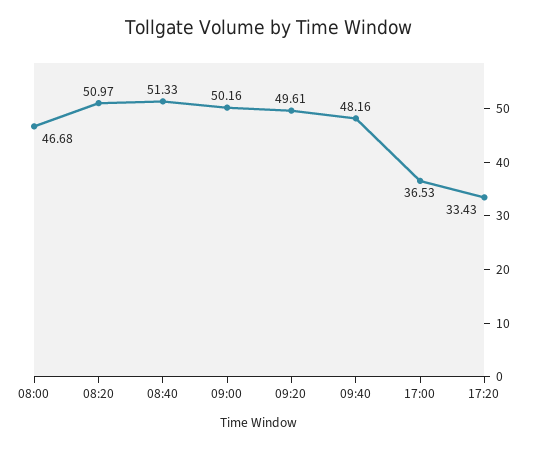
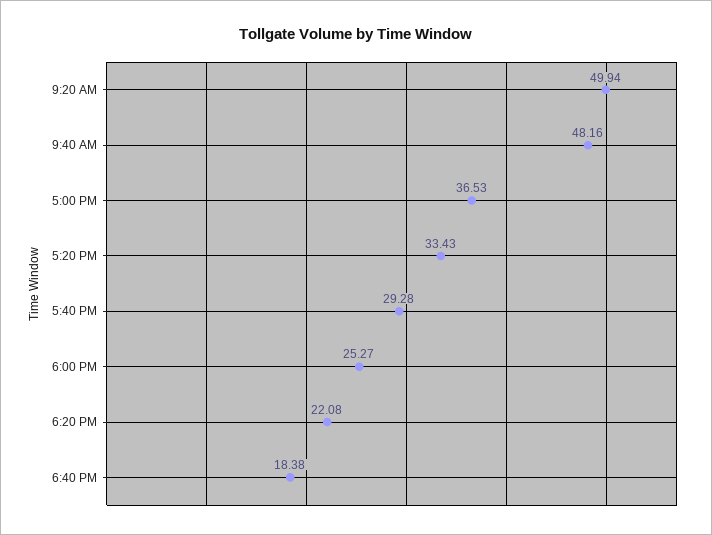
08:00: 46.68 -> none
08:20: 50.97 -> none
08:40: 51.33 -> none
09:00: 50.16 -> none
09:20: 49.61 -> 49.94
5:40 PM: none -> 29.28
6:00 PM: none -> 25.27
6:20 PM: none -> 22.08
6:40 PM: none -> 18.38

